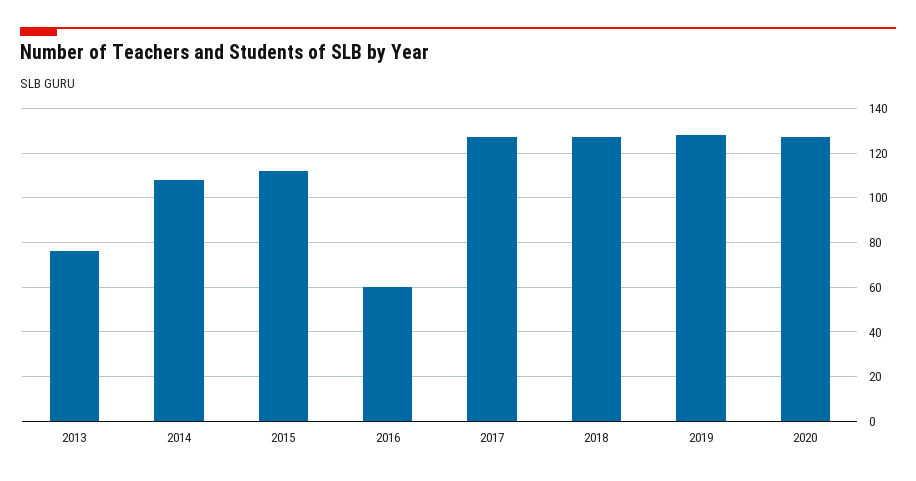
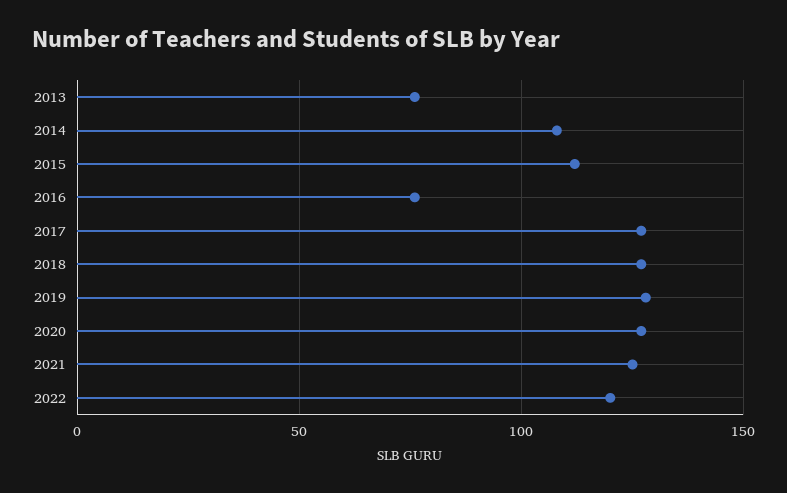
2016: 60 -> 75
2021: none -> 125
2022: none -> 120

